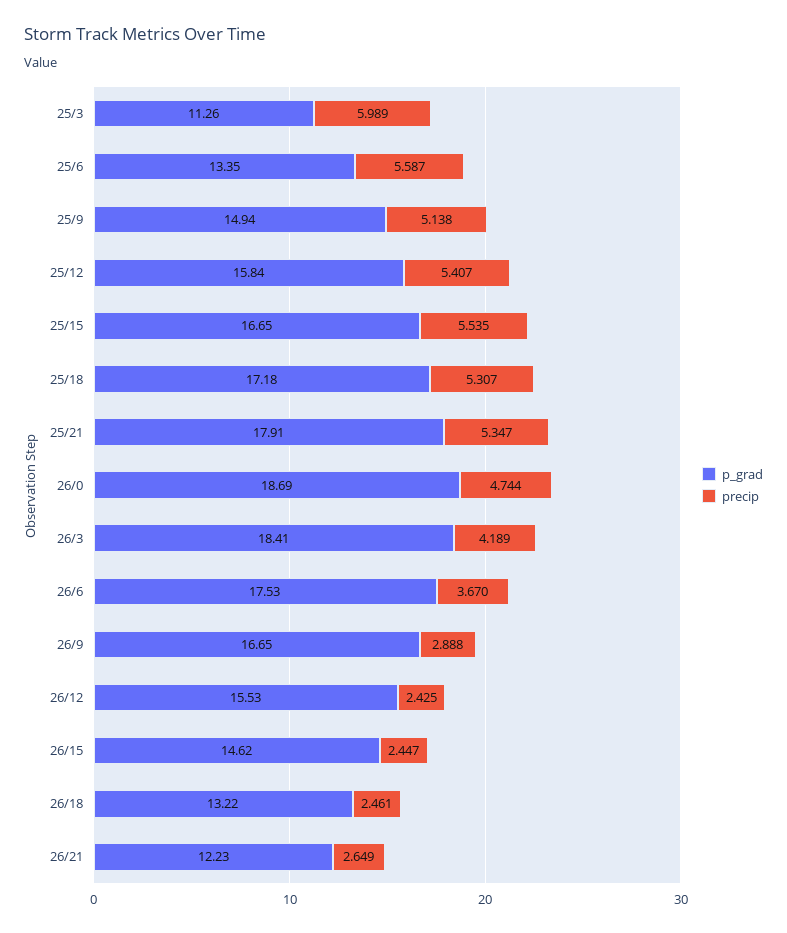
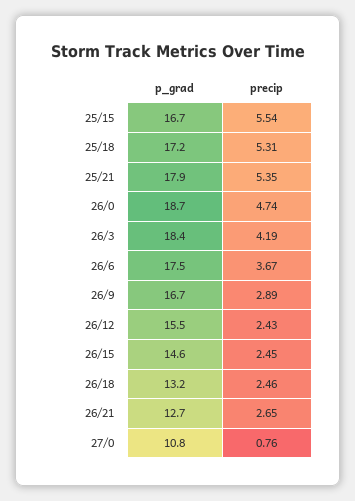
p_grad, 25/3: 11.26 -> none
precip, 25/3: 5.989 -> none
p_grad, 25/6: 13.35 -> none
precip, 25/6: 5.587 -> none
p_grad, 25/9: 14.94 -> none
precip, 25/9: 5.138 -> none
p_grad, 25/12: 15.84 -> none
precip, 25/12: 5.407 -> none
p_grad, 26/21: 12.23 -> 12.7
p_grad, 27/0: none -> 10.8
precip, 27/0: none -> 0.76

